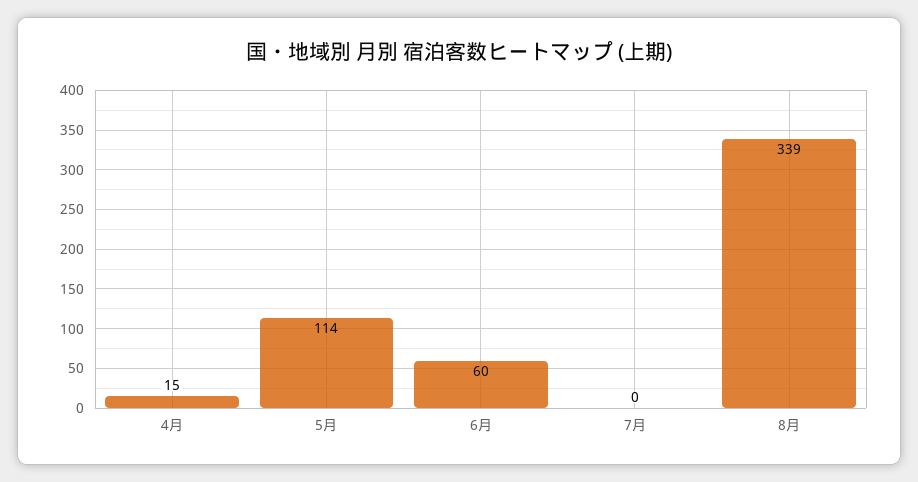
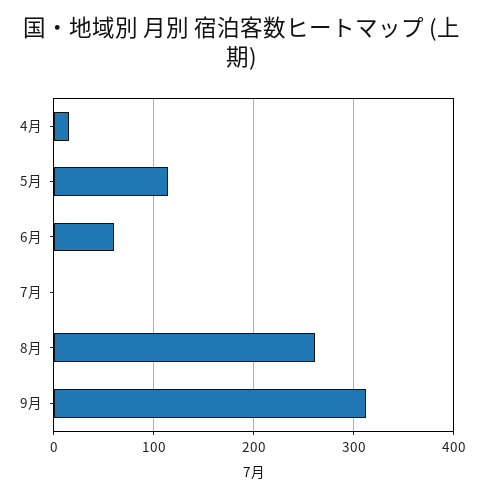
8月: 339 -> 260
9月: none -> 310

